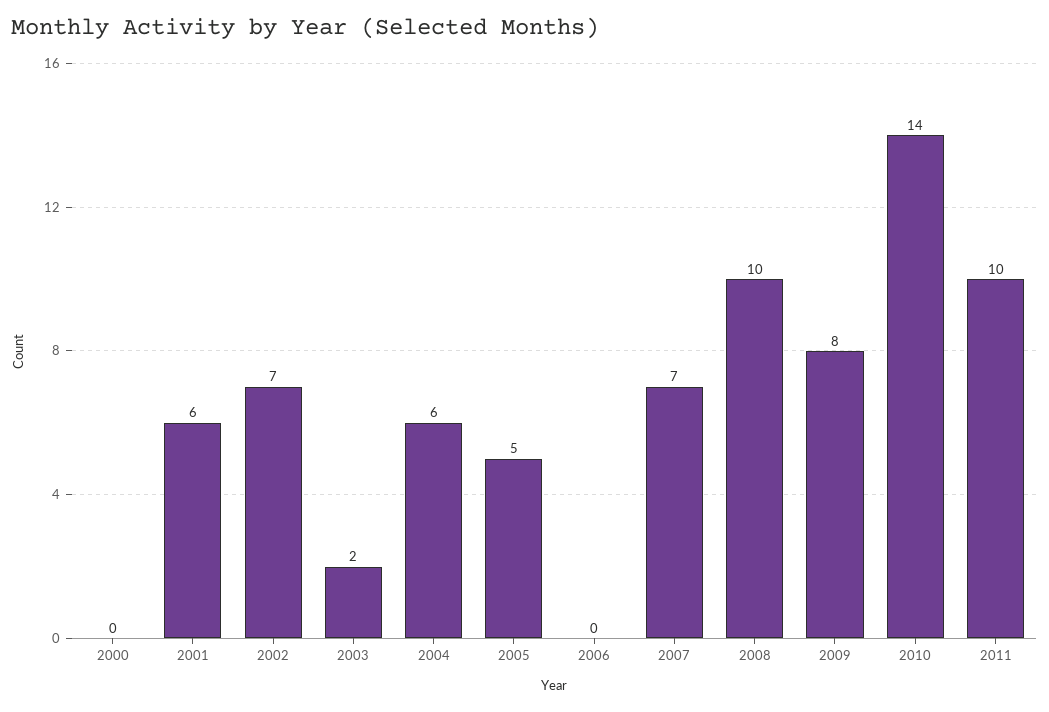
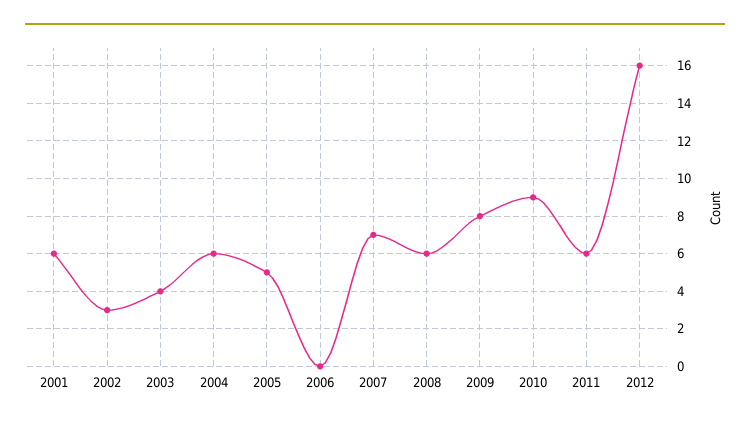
2000: 0 -> none
2002: 7 -> 3
2003: 2 -> 4
2008: 10 -> 6
2010: 14 -> 9
2011: 10 -> 6
2012: none -> 16

